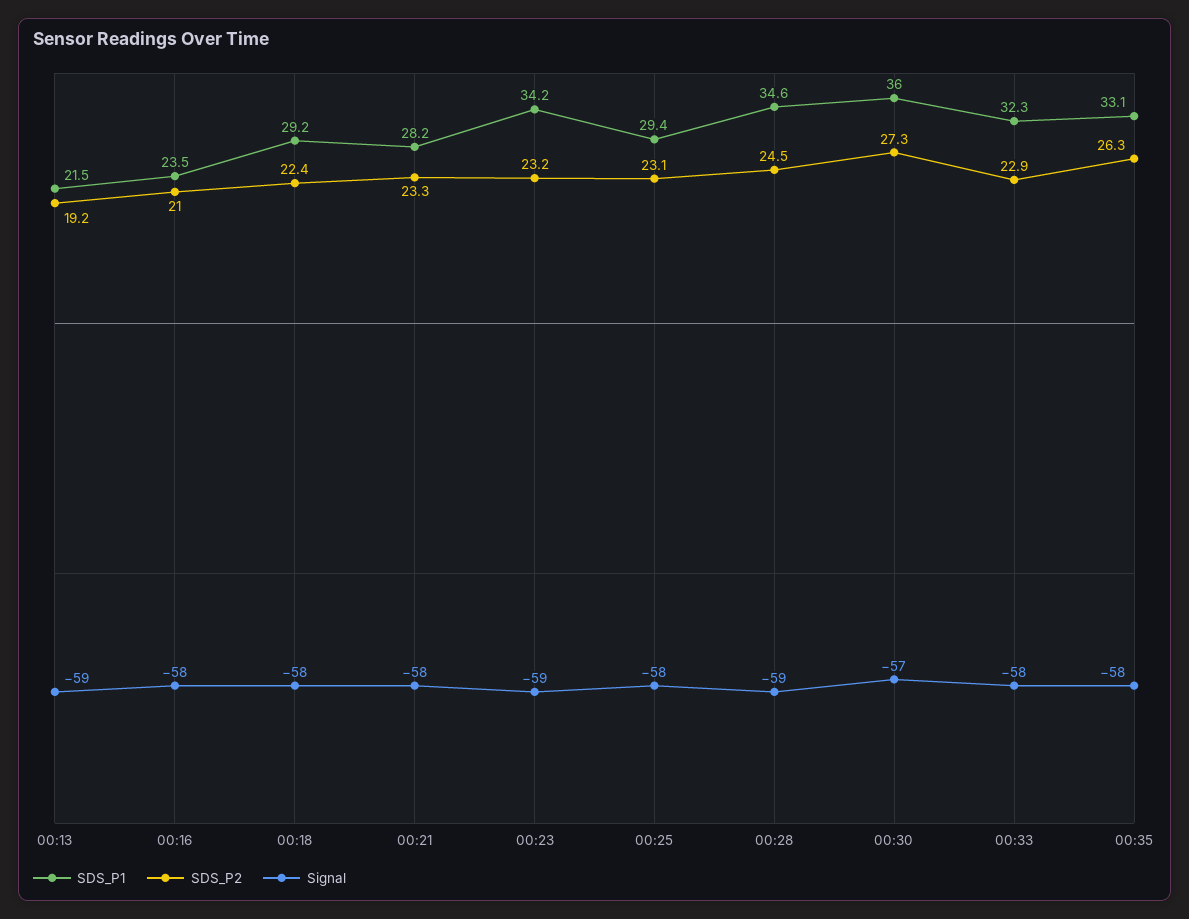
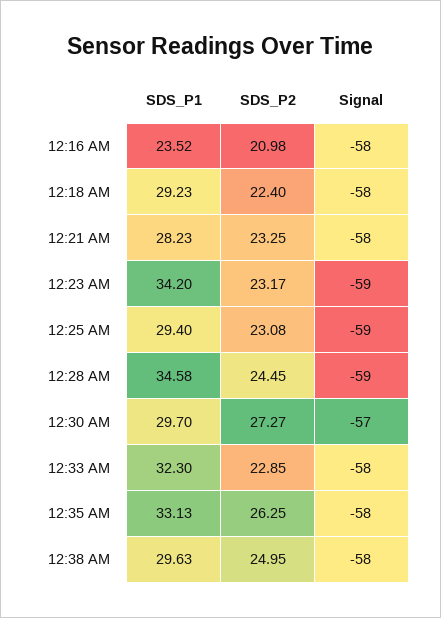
SDS_P1, 00:13: 21.5 -> none
SDS_P2, 00:13: 19.2 -> none
Signal, 00:13: -59 -> none
Signal, 00:25: -58 -> -59
SDS_P1, 00:30: 36 -> 29.7
SDS_P1, 12:38 AM: none -> 29.63
SDS_P2, 12:38 AM: none -> 24.95
Signal, 12:38 AM: none -> -58

